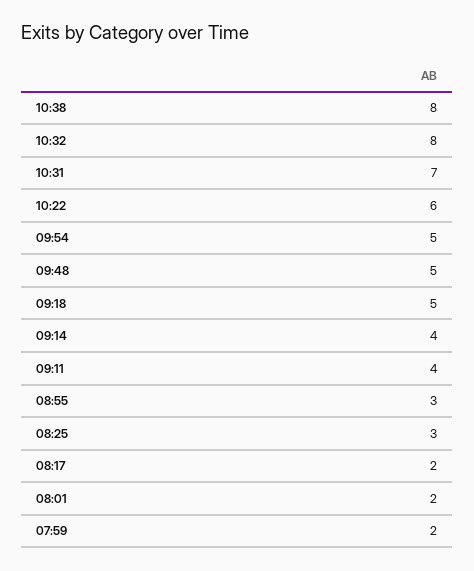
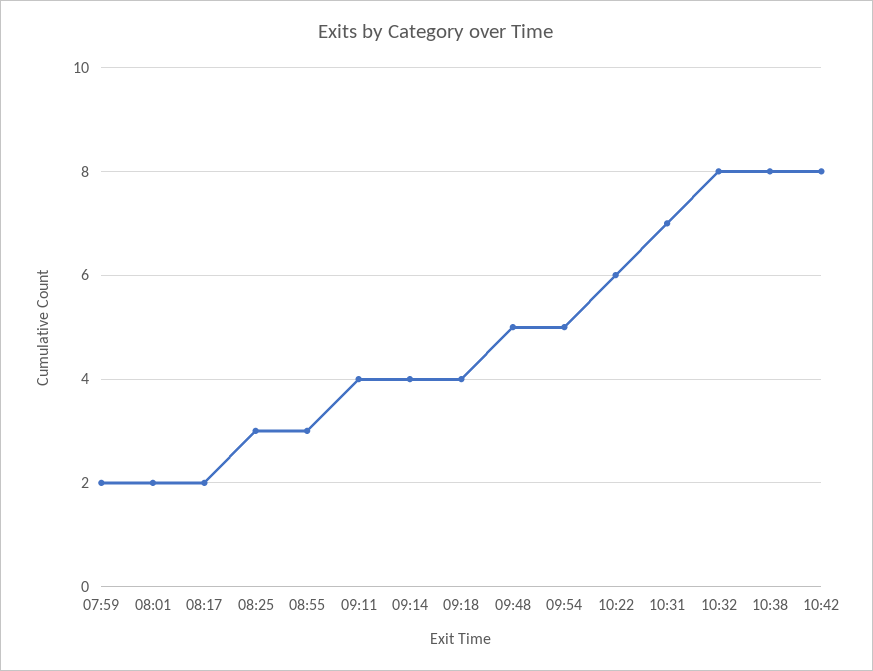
09:18: 5 -> 4
10:42: none -> 8

